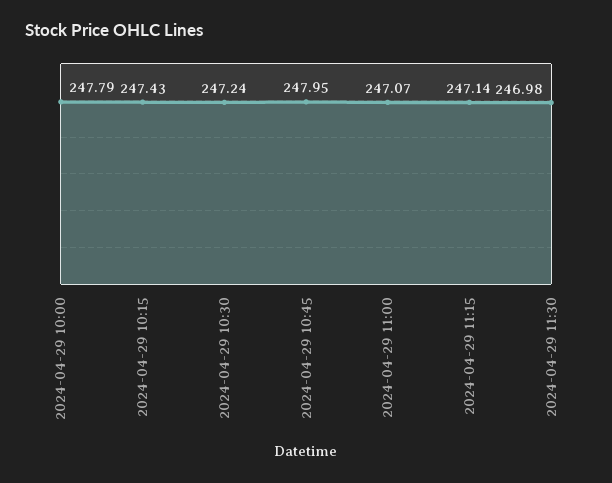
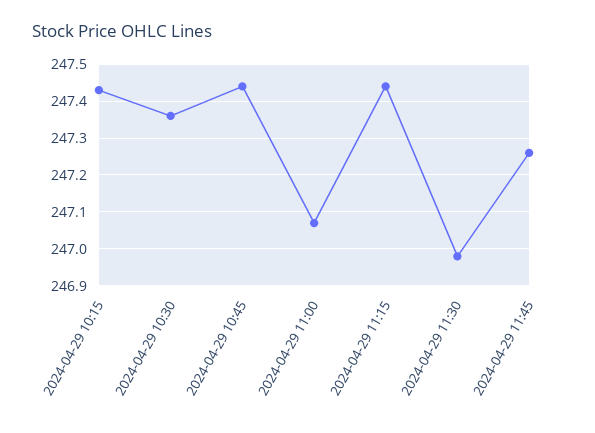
2024-04-29 10:00: 247.79 -> none
2024-04-29 10:30: 247.24 -> 247.35
2024-04-29 10:45: 247.95 -> 247.45
2024-04-29 11:15: 247.14 -> 247.45
2024-04-29 11:45: none -> 247.25

